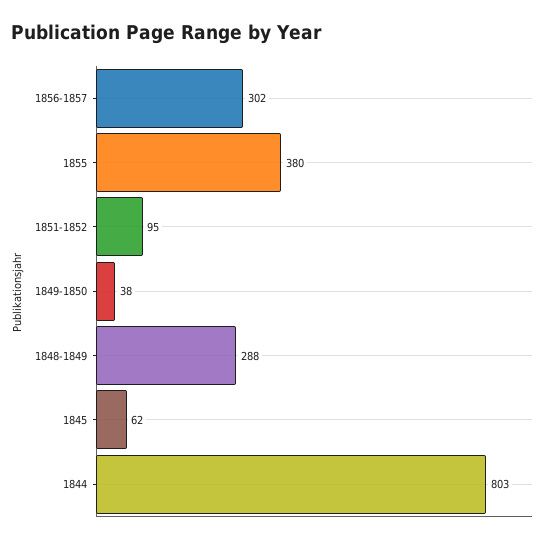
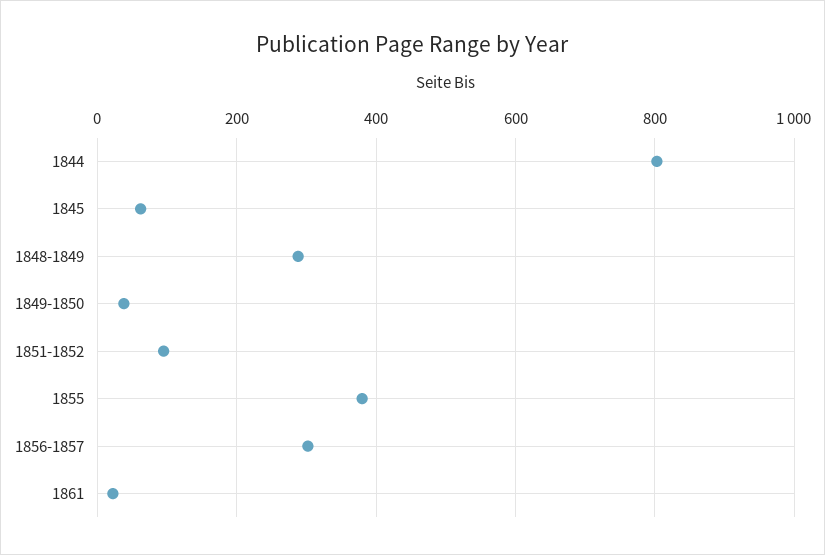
1861: none -> 20

